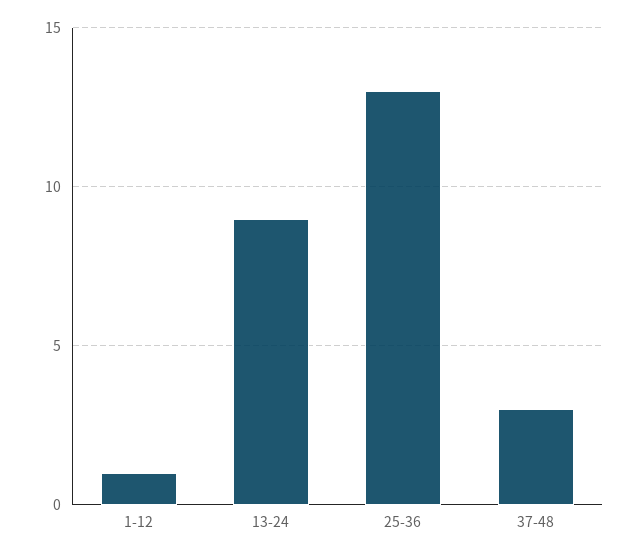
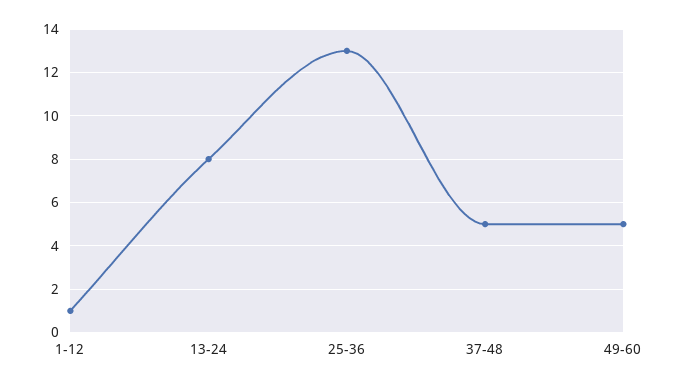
13-24: 9 -> 8
37-48: 3 -> 5
49-60: none -> 5

